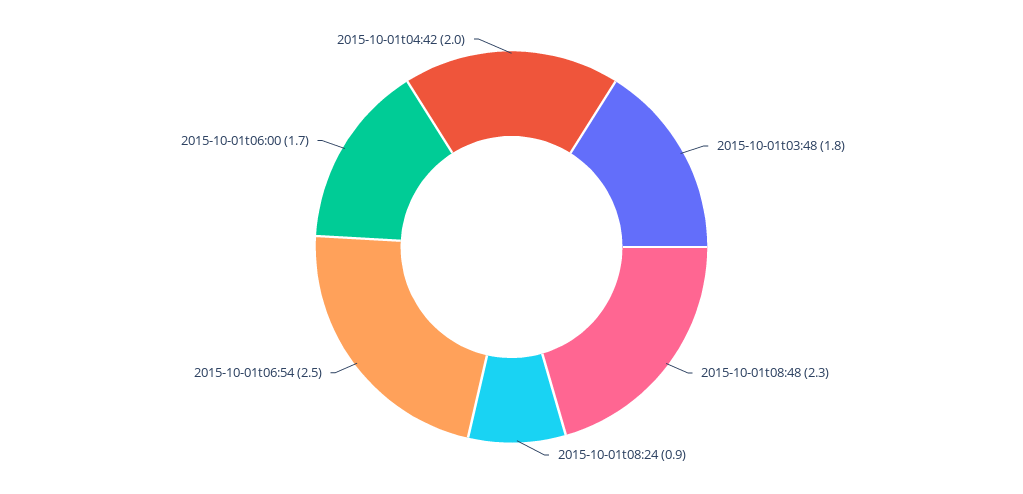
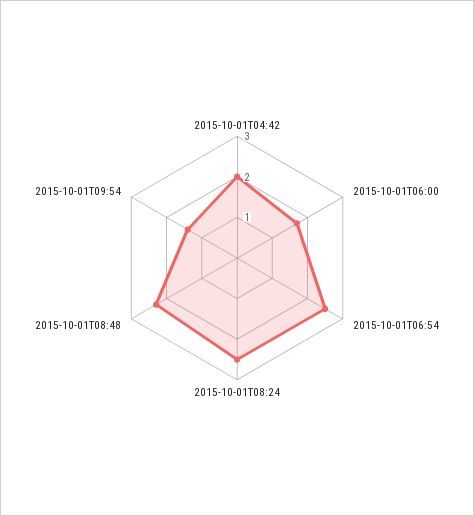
2015-10-01t03:48: 1.8 -> none
2015-10-01t08:24: 0.9 -> 2.5
2015-10-01T09:54: none -> 1.5

